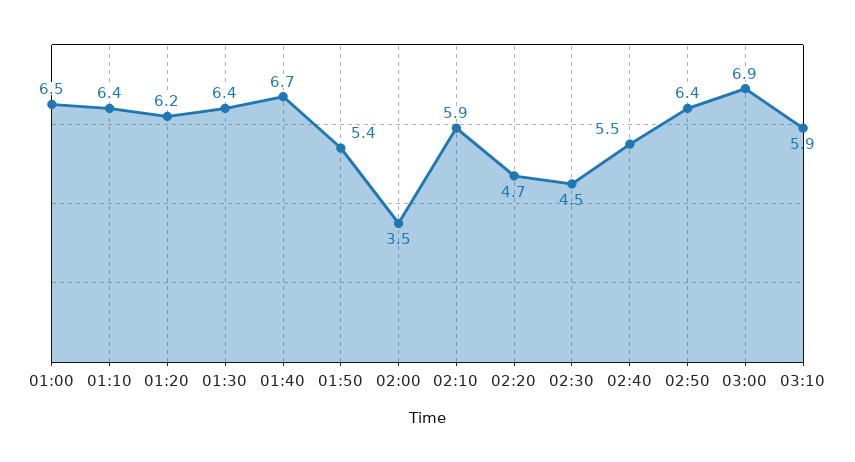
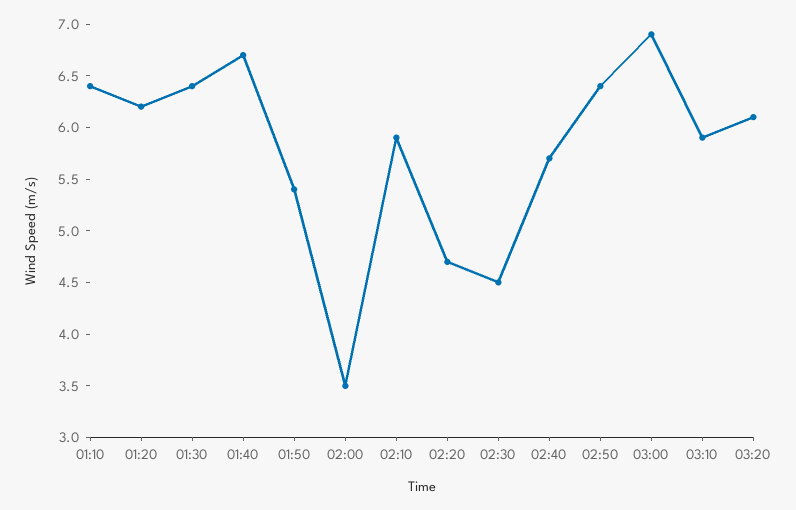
01:00: 6.5 -> none
02:40: 5.5 -> 5.7
03:20: none -> 6.1

